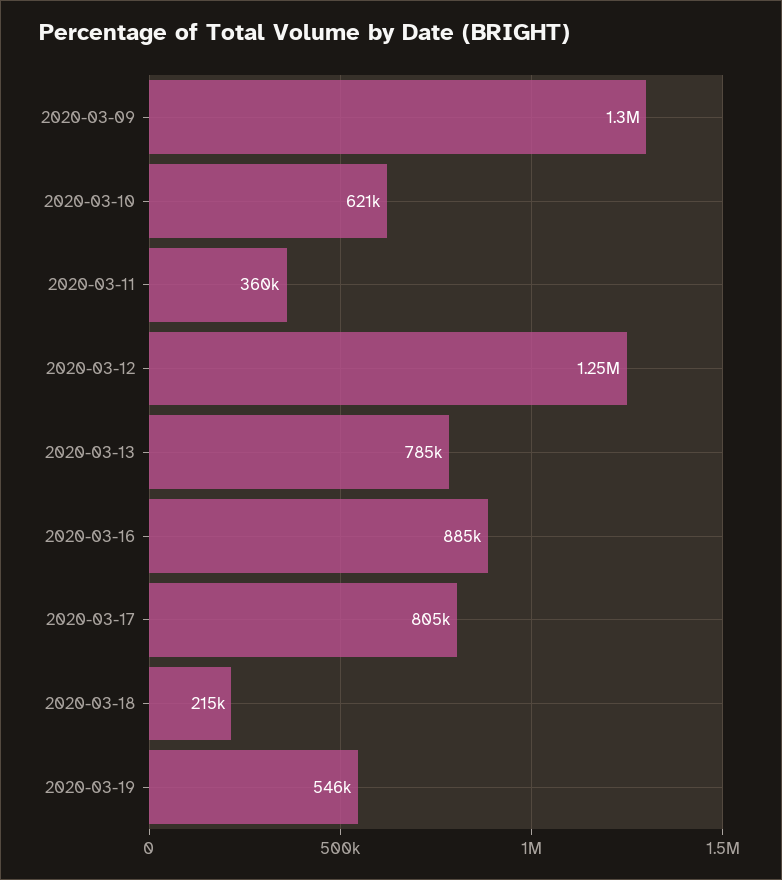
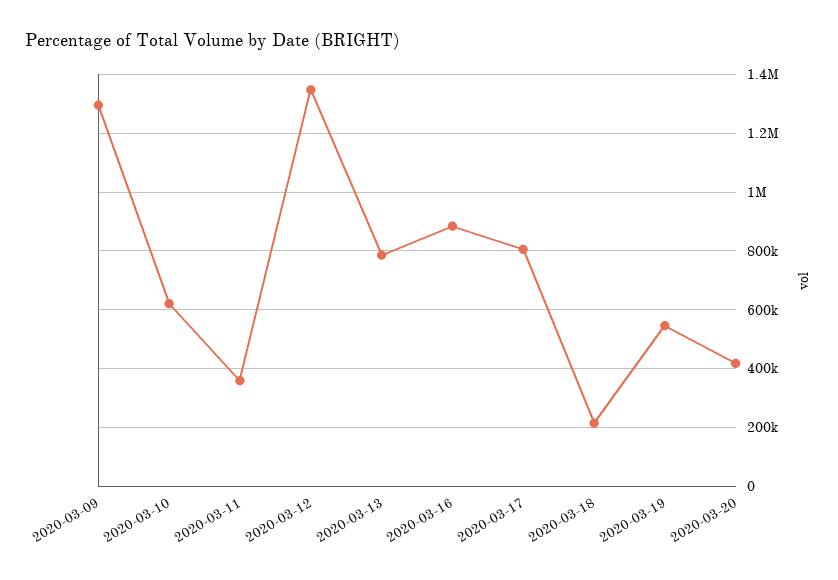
2020-03-12: 1250000 -> 1350000
2020-03-20: none -> 425000

